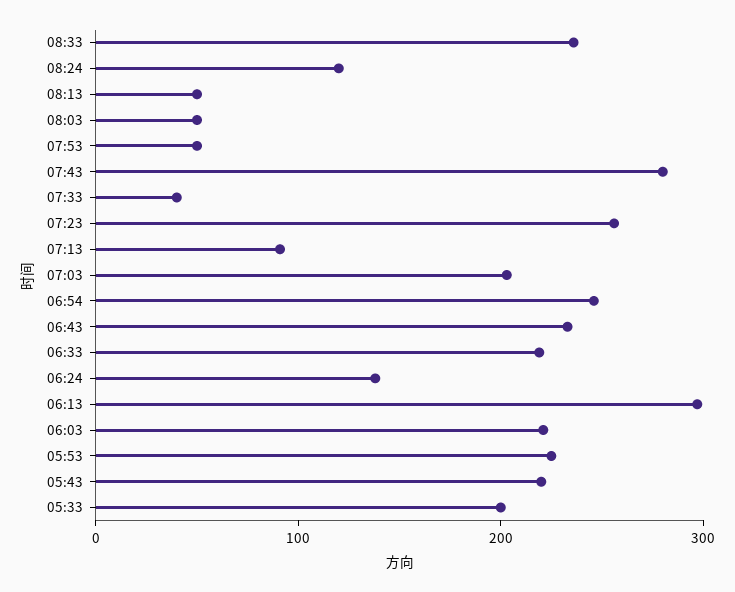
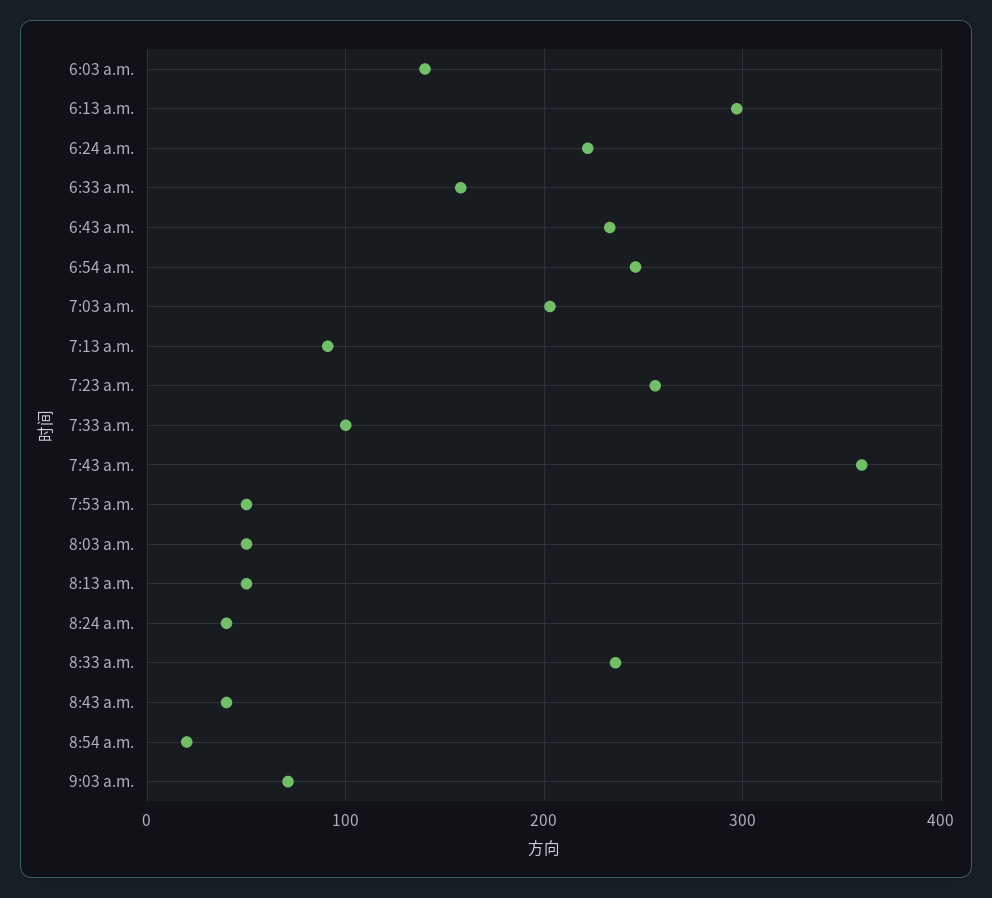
08:24: 120 -> 40
07:43: 280 -> 360
07:33: 40 -> 100
06:33: 220 -> 160
06:24: 140 -> 220
06:03: 220 -> 140
05:53: 220 -> none
05:43: 220 -> none
05:33: 200 -> none
8:43 a.m.: none -> 40
8:54 a.m.: none -> 20
9:03 a.m.: none -> 70

